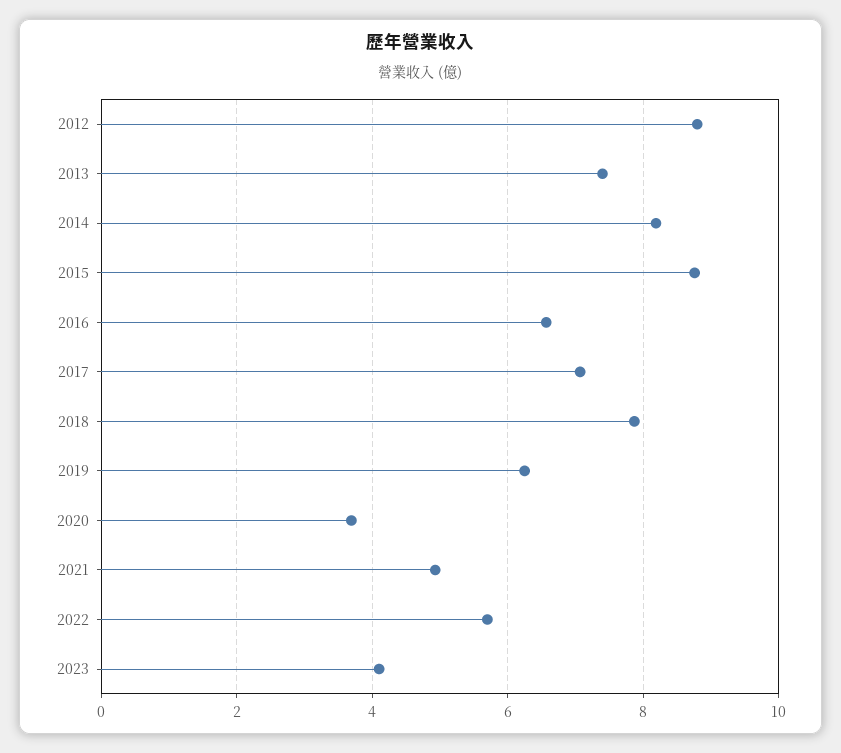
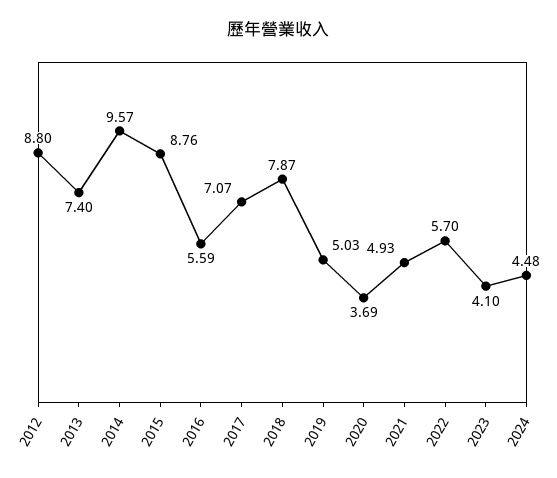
2014: 8.2 -> 9.57
2016: 6.6 -> 5.59
2019: 6.2 -> 5.03
2024: none -> 4.48

